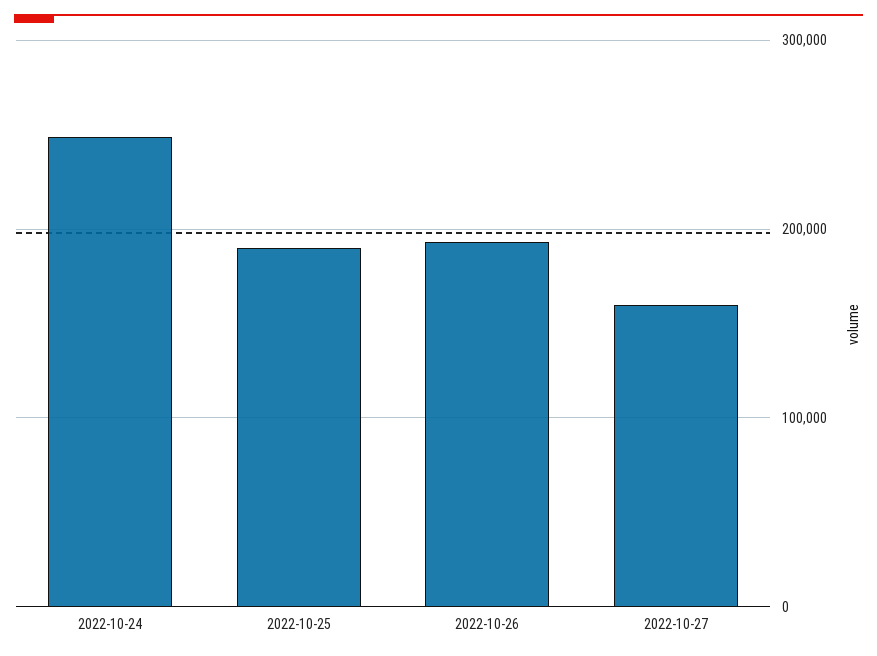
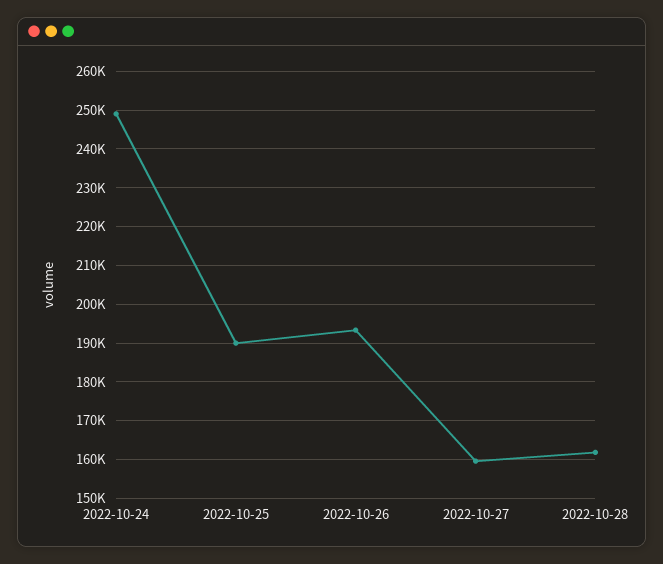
2022-10-28: none -> 162000

